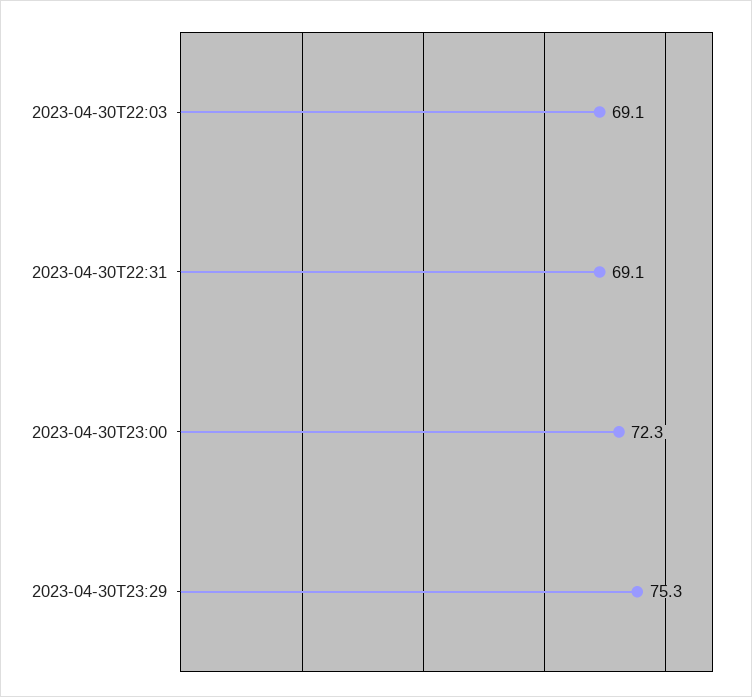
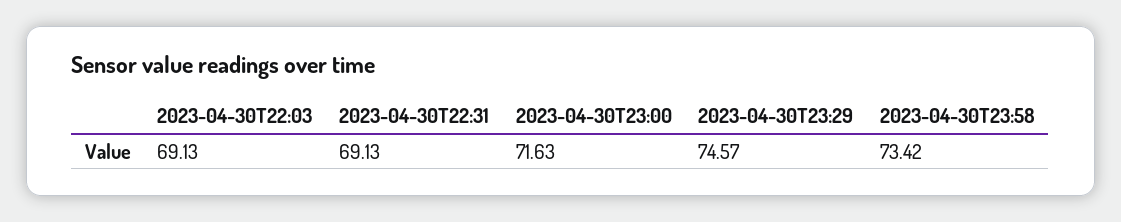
2023-04-30T23:00: 72.3 -> 71.63
2023-04-30T23:29: 75.3 -> 74.57
2023-04-30T23:58: none -> 73.42

